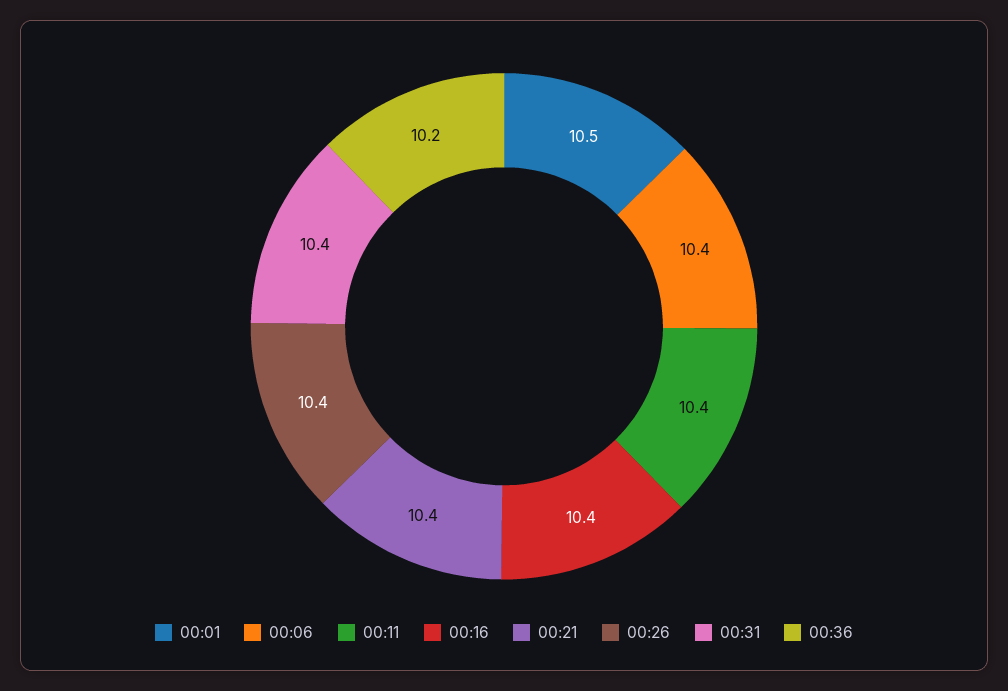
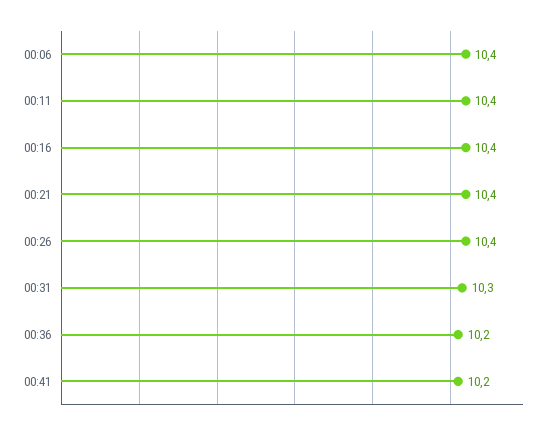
00:01: 10.5 -> none
00:31: 10.4 -> 10.3
00:41: none -> 10.2

